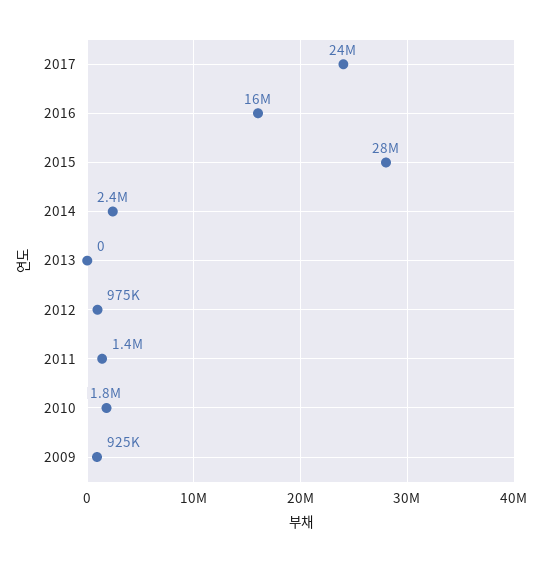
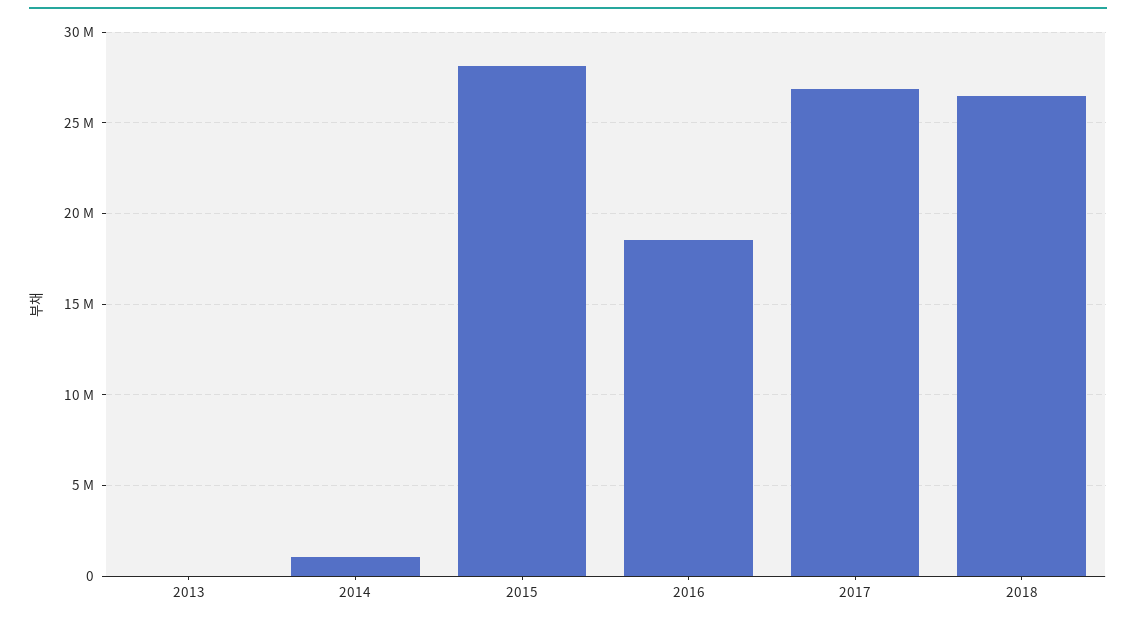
2017: 24000000 -> 27000000
2016: 16000000 -> 18500000
2014: 2400000 -> 1000000
2012: 975000 -> none
2011: 1400000 -> none
2010: 1800000 -> none
2009: 925000 -> none
2018: none -> 26500000

